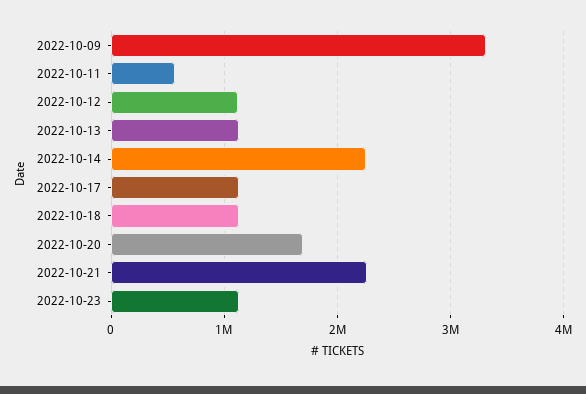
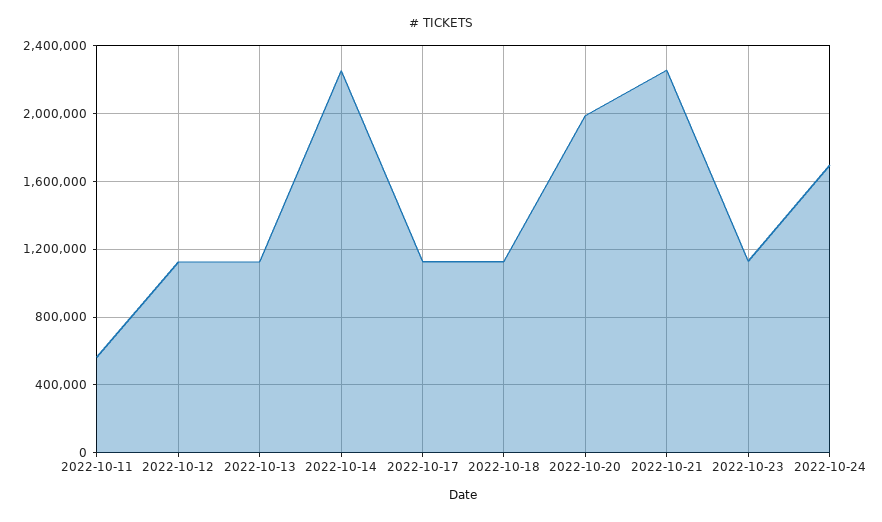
2022-10-09: 3300000 -> none
2022-10-20: 1700000 -> 2000000
2022-10-24: none -> 1700000

